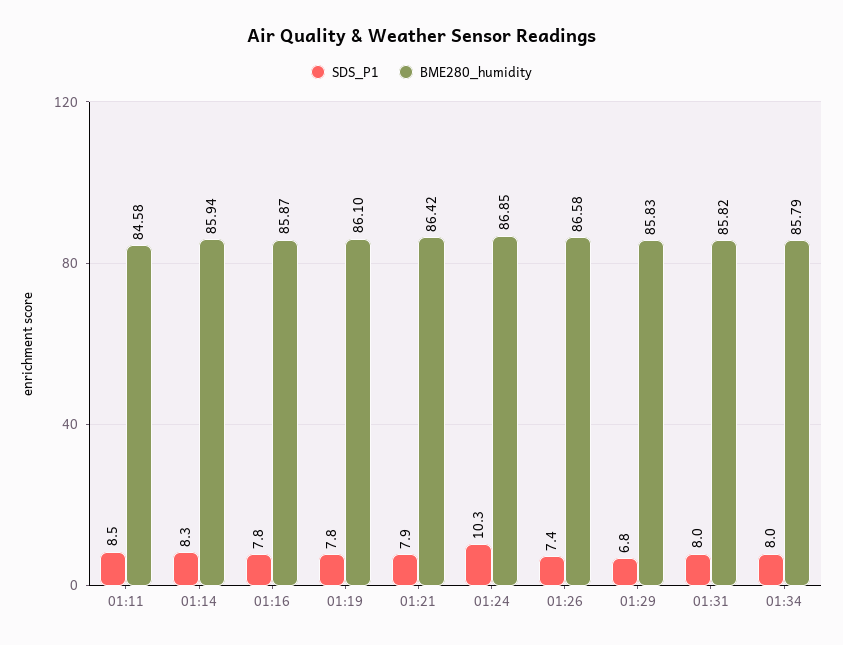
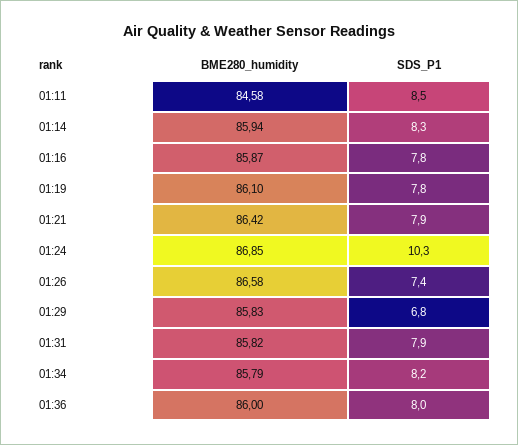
SDS_P1, 01:31: 8 -> 7.9
SDS_P1, 01:34: 8 -> 8.2
BME280_humidity, 01:36: none -> 86
SDS_P1, 01:36: none -> 8

